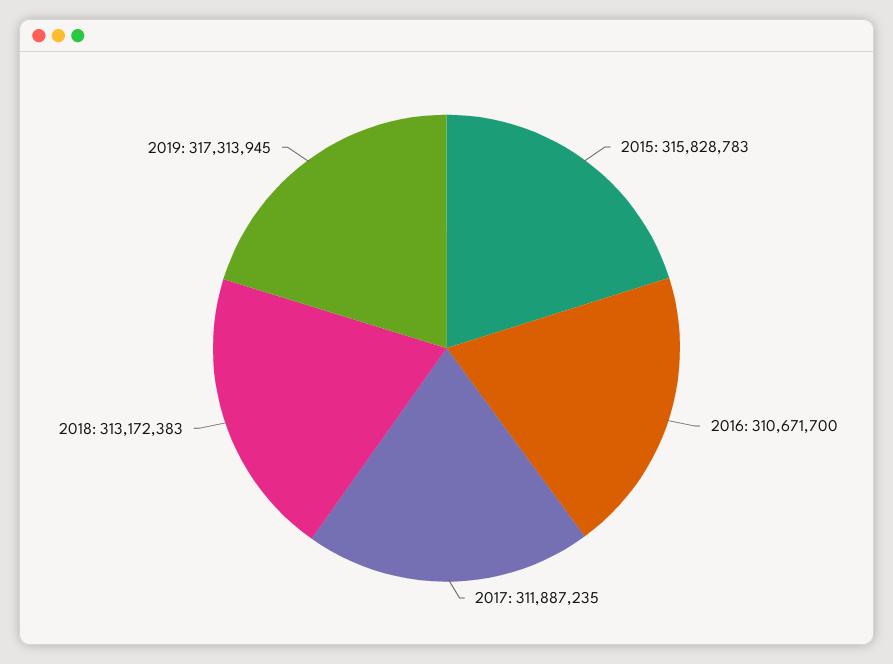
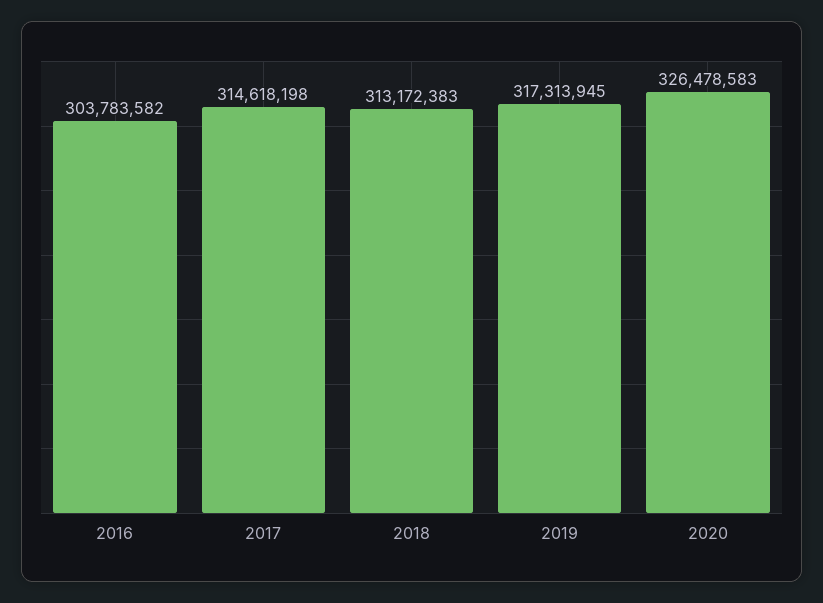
2015: 315828783 -> none
2016: 310671700 -> 303783582
2017: 311887235 -> 314618198
2020: none -> 326478583

